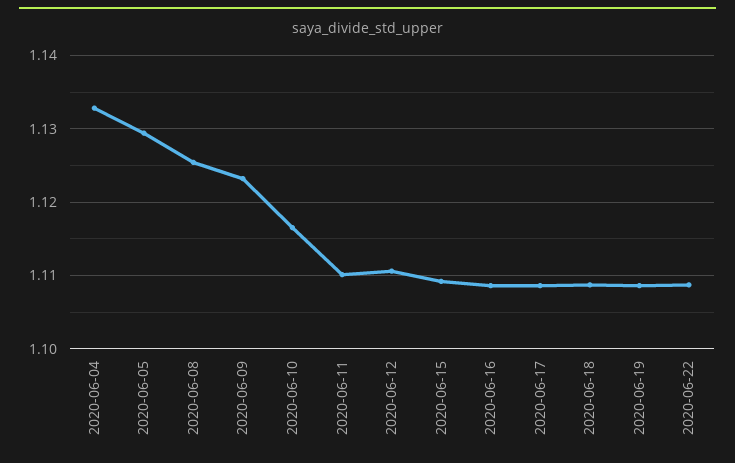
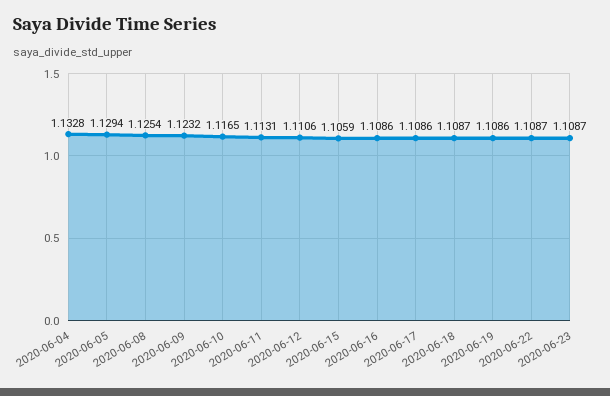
2020-06-11: 1.11 -> 1.1131
2020-06-15: 1.109 -> 1.1059
2020-06-23: none -> 1.1087

